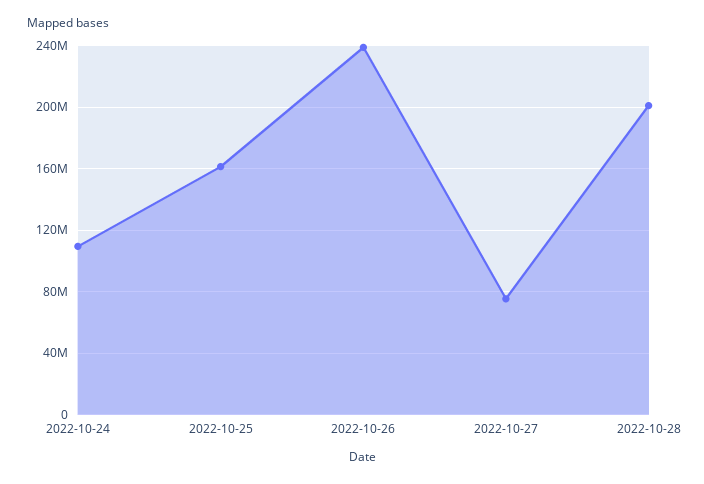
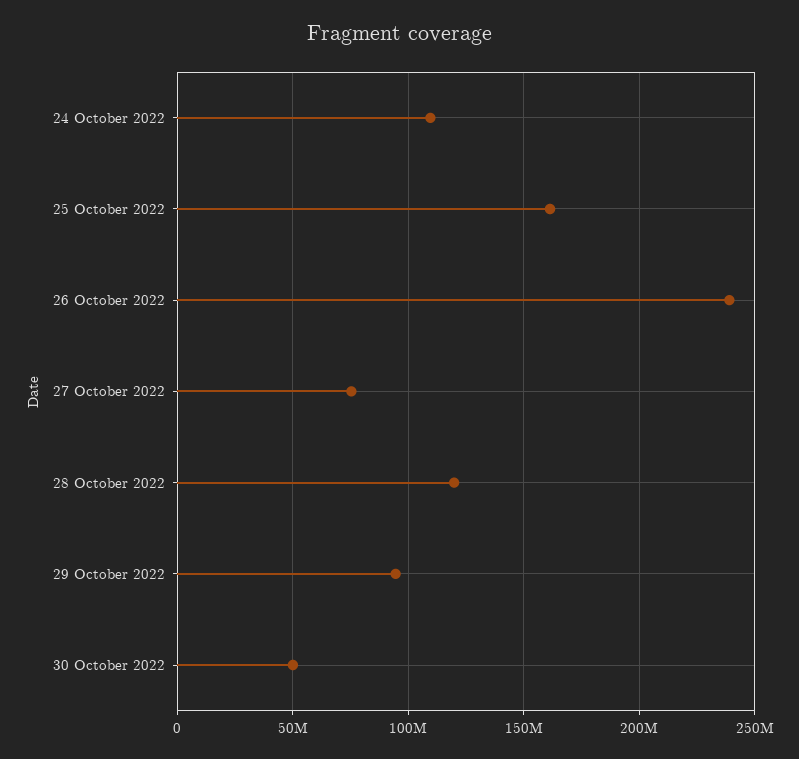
2022-10-28: 200000000 -> 120000000
29 October 2022: none -> 95000000
30 October 2022: none -> 50000000

